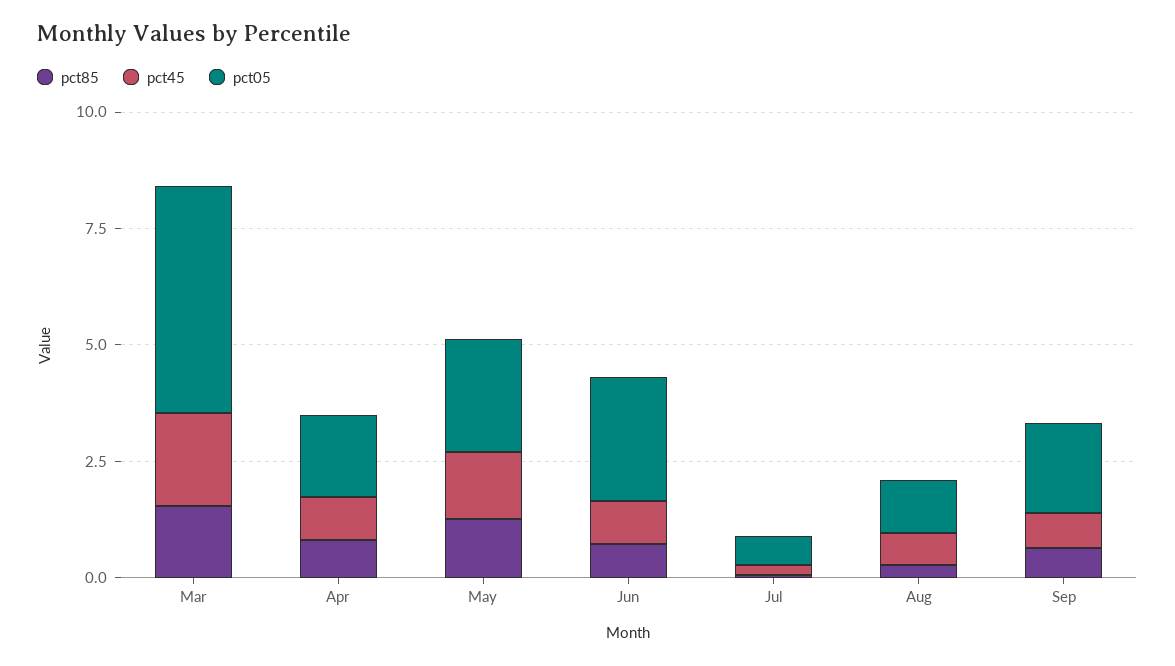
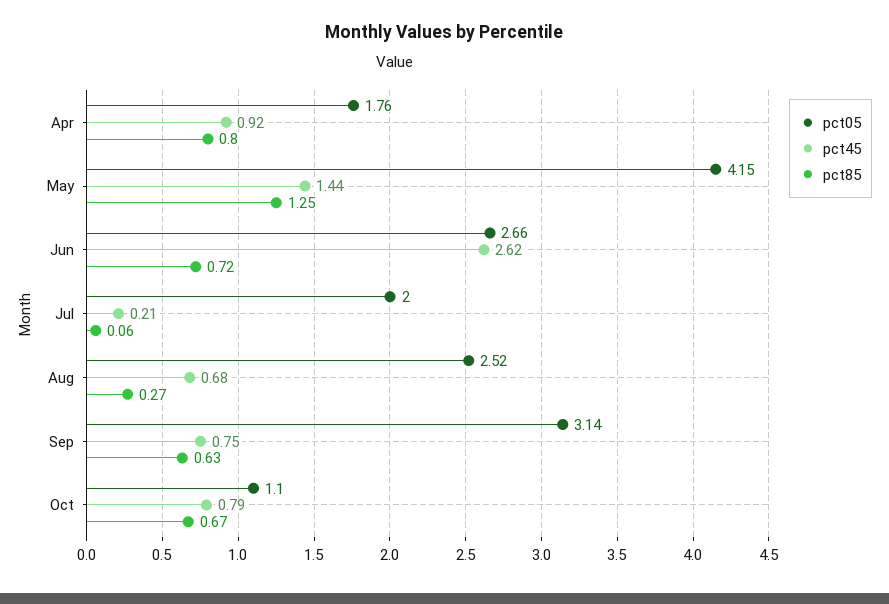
pct85, Mar: 1.5 -> none
pct45, Mar: 2 -> none
pct05, Mar: 5 -> none
pct05, May: 2.5 -> 4.15
pct45, Jun: 1 -> 2.62
pct05, Jul: 0.5 -> 2
pct05, Aug: 1 -> 2.52
pct05, Sep: 2 -> 3.14
pct05, Oct: none -> 1.1
pct45, Oct: none -> 0.79
pct85, Oct: none -> 0.67

